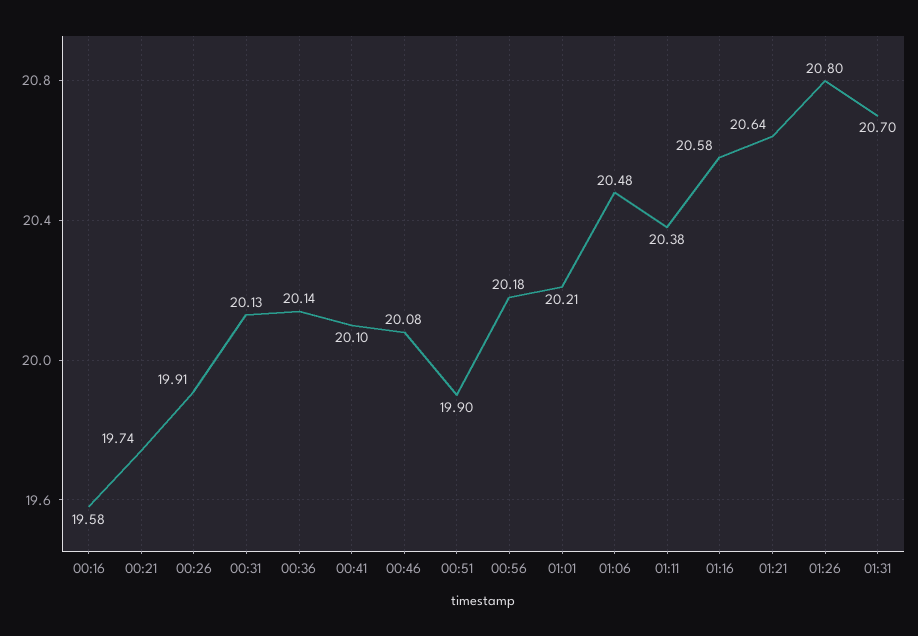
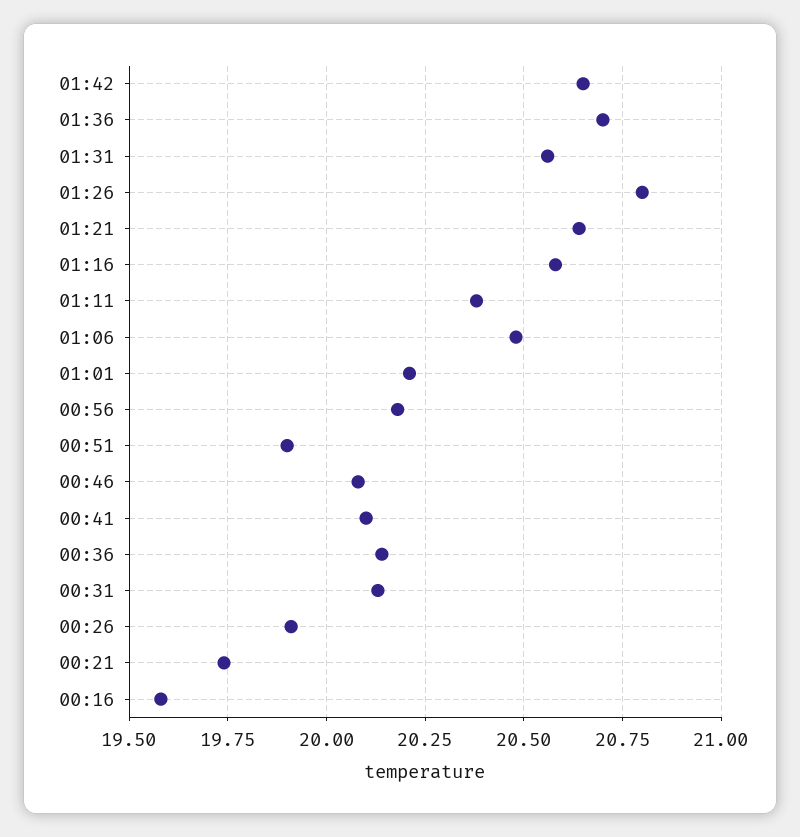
01:31: 20.7 -> 20.55
01:42: none -> 20.65
01:36: none -> 20.7

